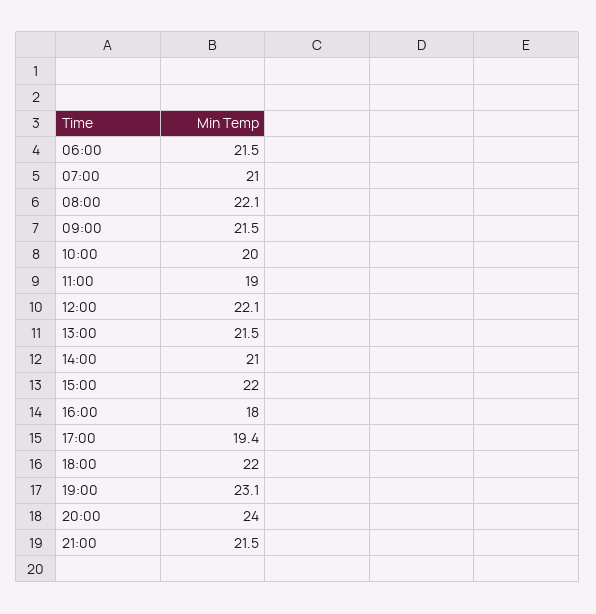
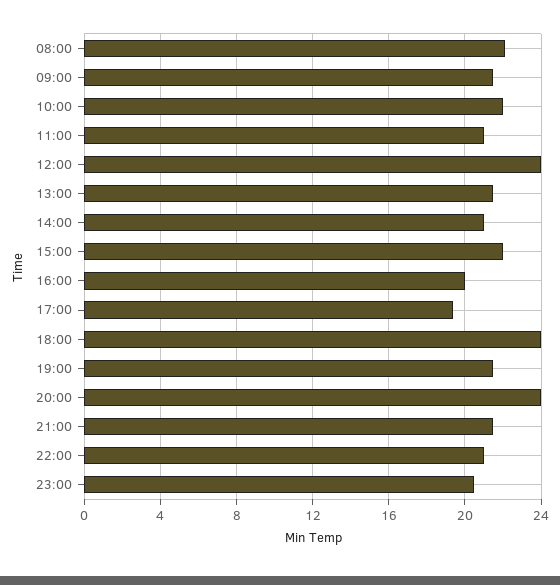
06:00: 21.5 -> none
07:00: 21 -> none
10:00: 20 -> 22
11:00: 19 -> 21
12:00: 22.1 -> 24
16:00: 18 -> 20
18:00: 22 -> 24
19:00: 23.1 -> 21.5
22:00: none -> 21
23:00: none -> 20.5

